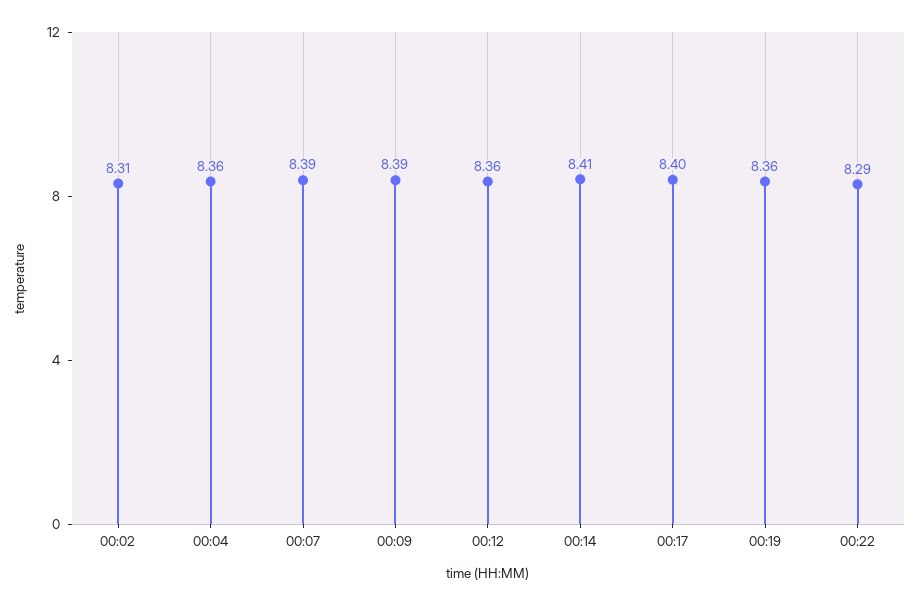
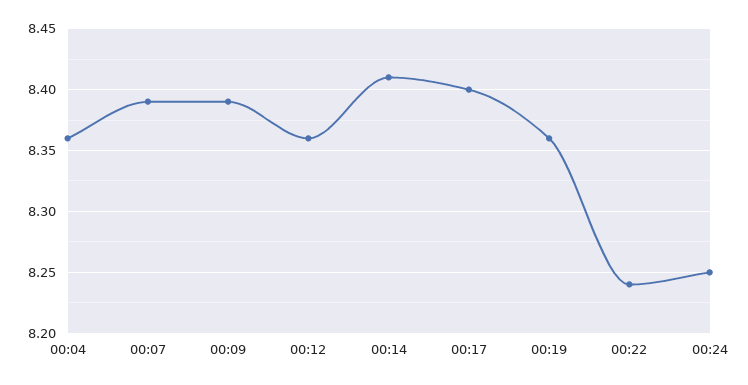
00:02: 8.31 -> none
00:22: 8.29 -> 8.24
00:24: none -> 8.25

